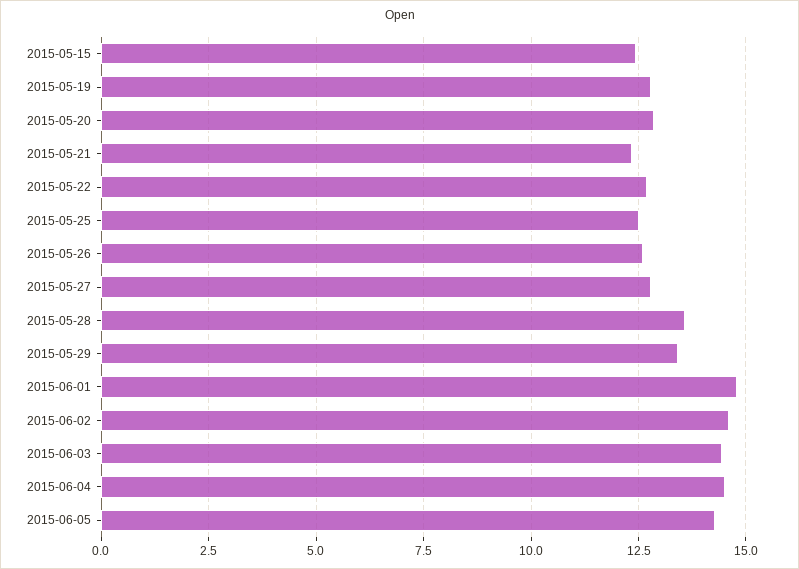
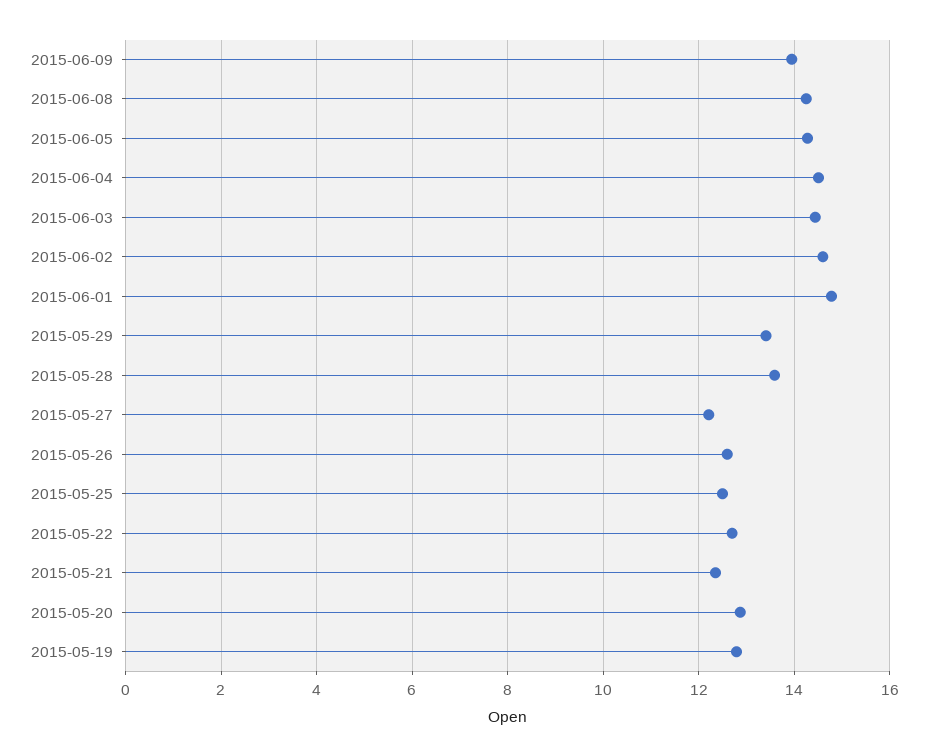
2015-05-15: 12.5 -> none
2015-05-27: 12.75 -> 12.2
2015-06-09: none -> 14
2015-06-08: none -> 14.2

